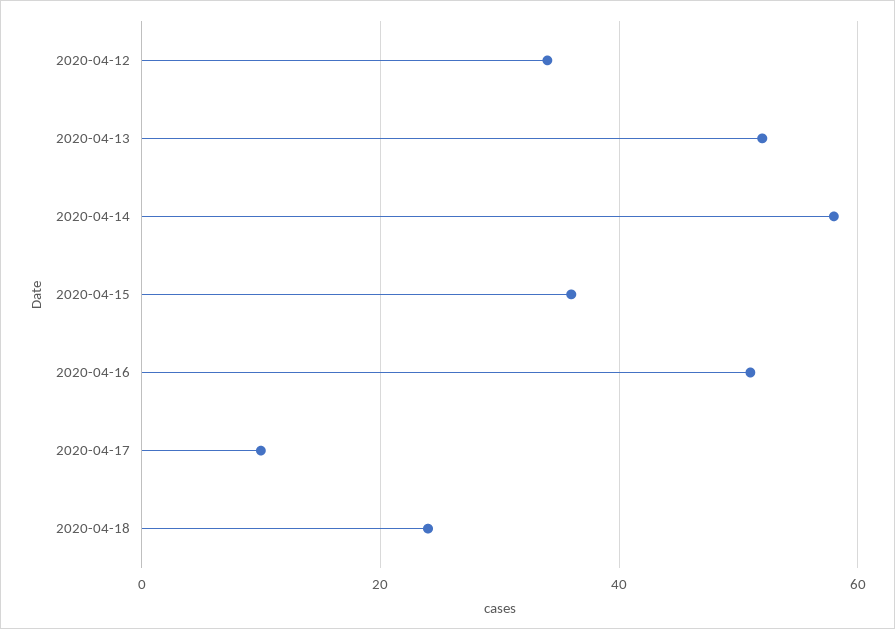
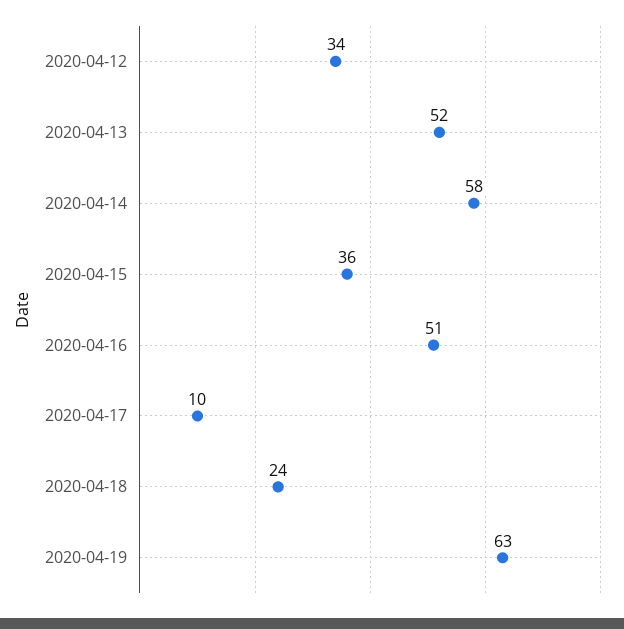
2020-04-19: none -> 63

